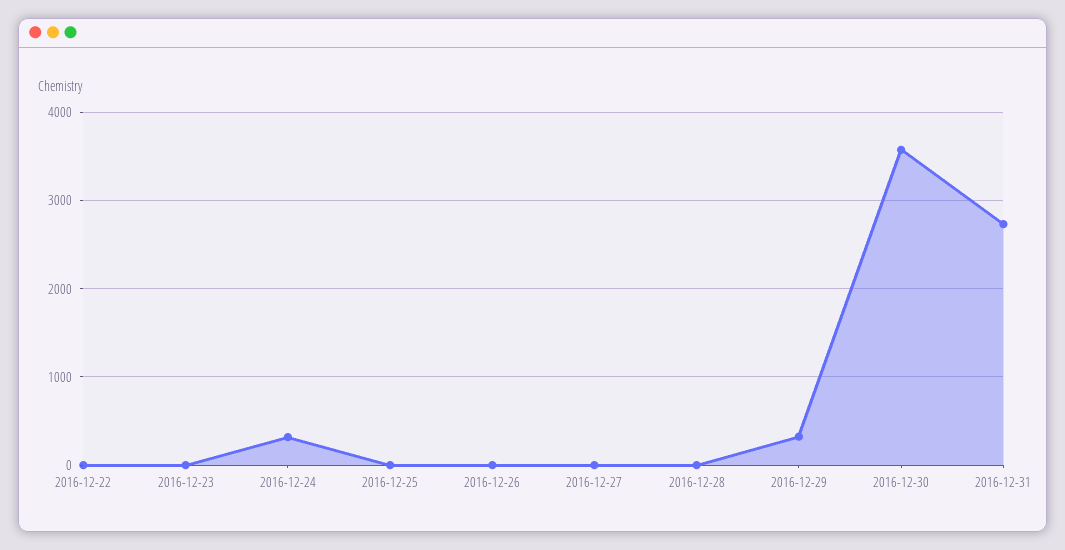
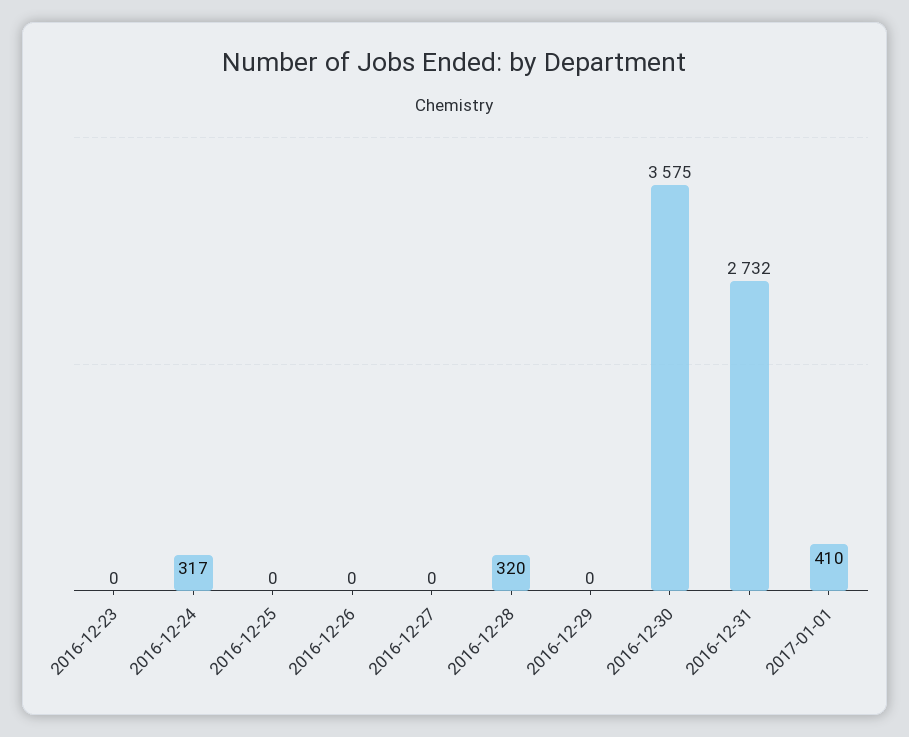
2016-12-22: 0 -> none
2016-12-28: 0 -> 320
2016-12-29: 300 -> 0
2017-01-01: none -> 410

